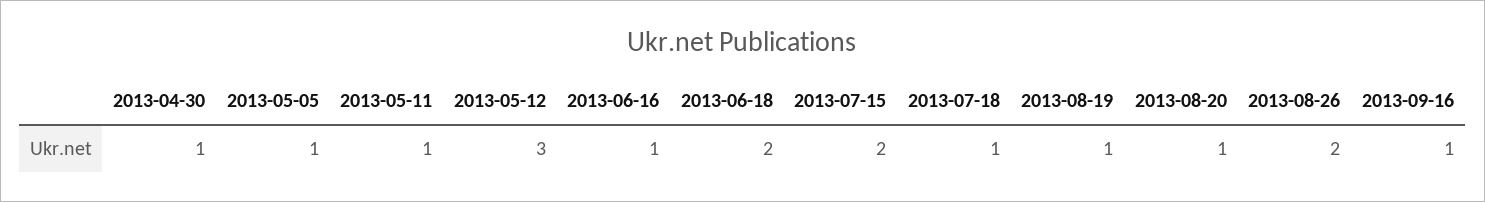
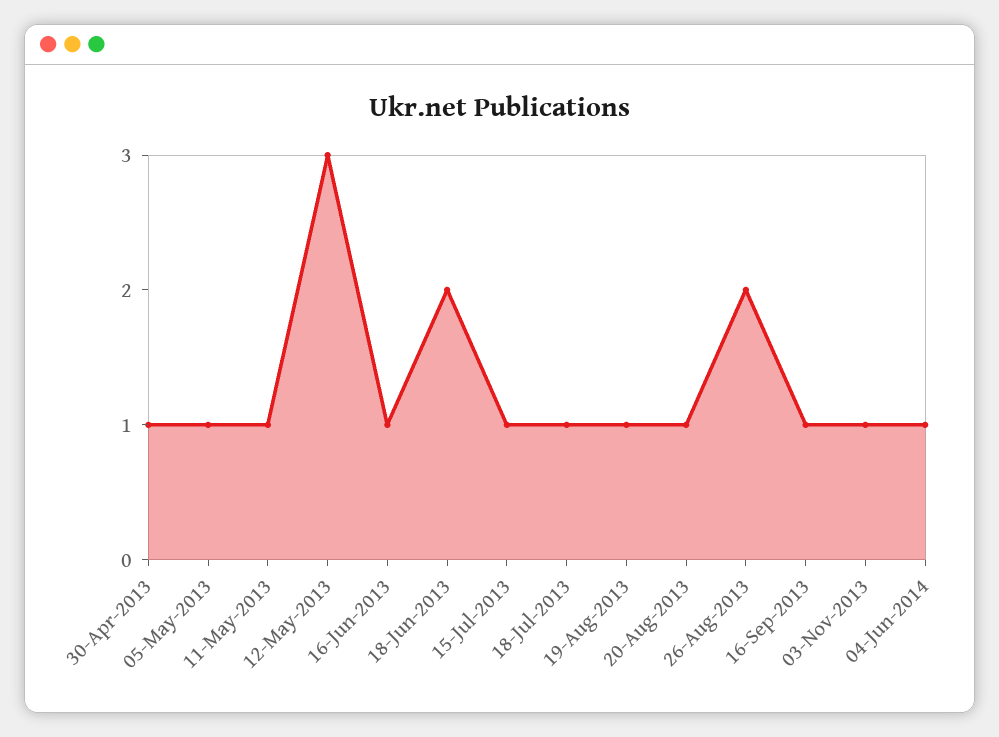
2013-07-15: 2 -> 1
03-Nov-2013: none -> 1
04-Jun-2014: none -> 1

